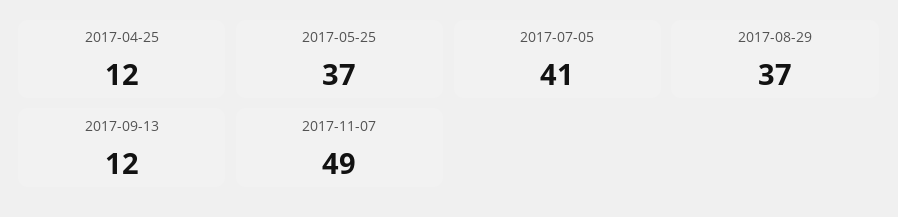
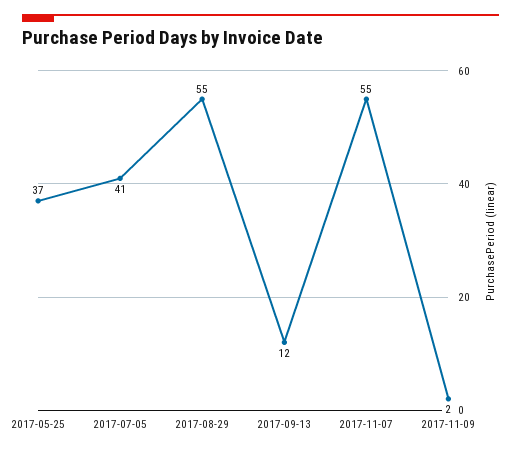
2017-04-25: 12 -> none
2017-08-29: 37 -> 55
2017-11-07: 49 -> 55
2017-11-09: none -> 2

